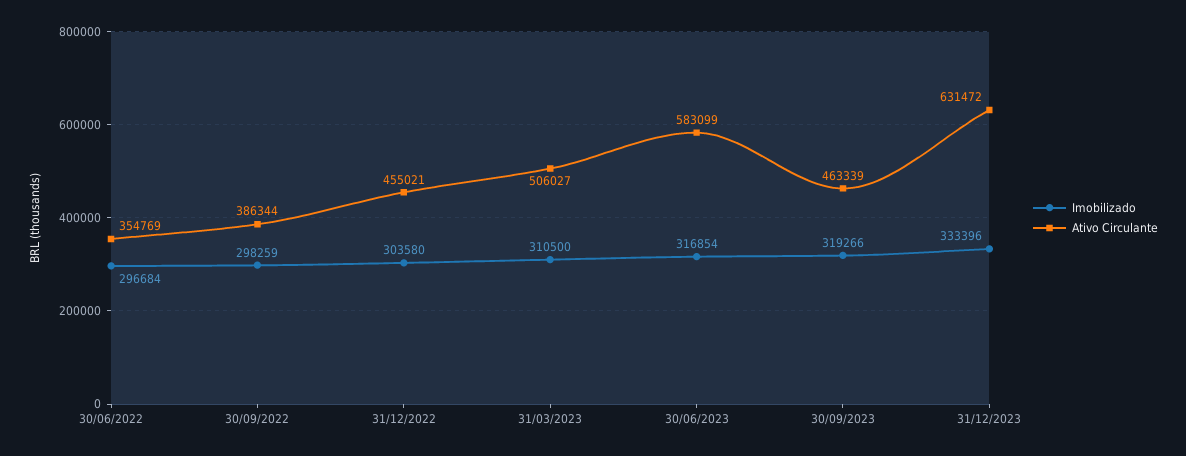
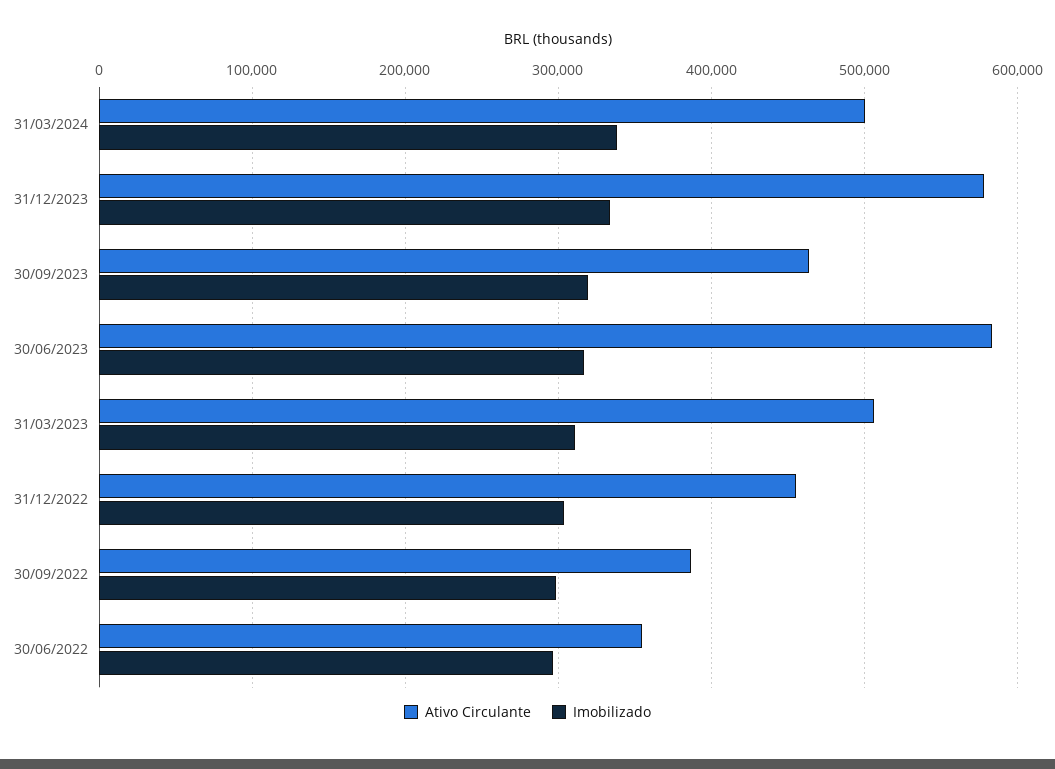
Ativo Circulante, 31/12/2023: 631472 -> 580000
Ativo Circulante, 31/03/2024: none -> 500000
Imobilizado, 31/03/2024: none -> 340000

